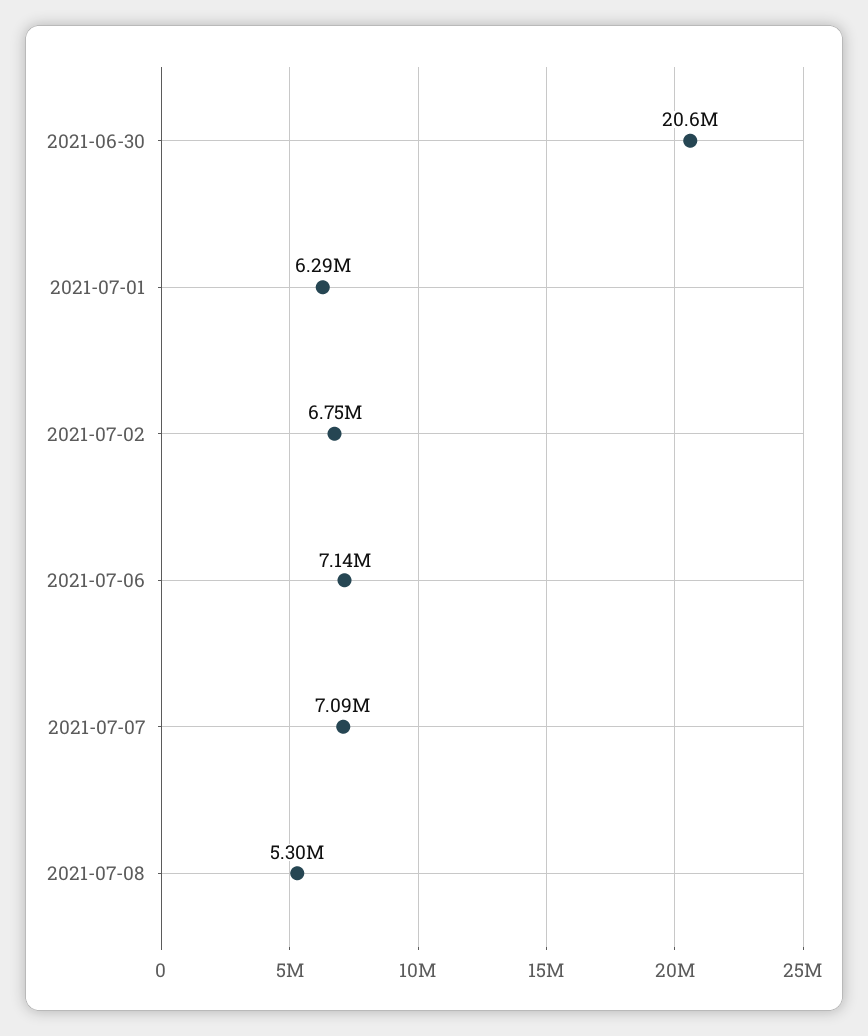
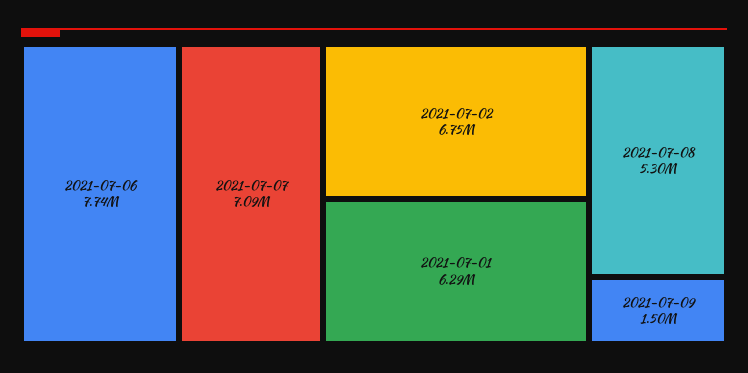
2021-06-30: 20600000 -> none
2021-07-06: 7140000 -> 7740000
2021-07-09: none -> 1500000

